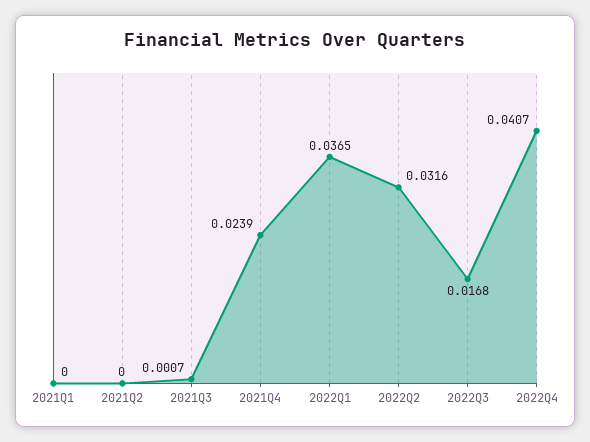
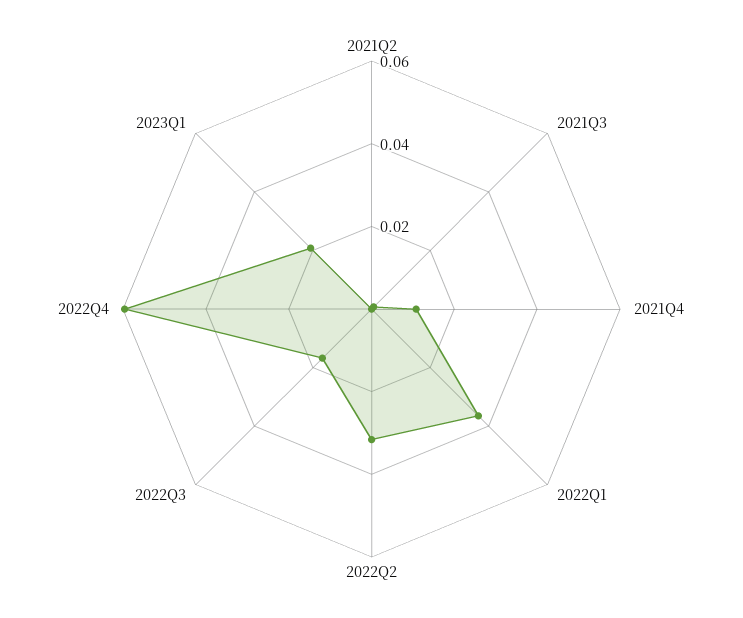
2021Q1: 0 -> none
2021Q4: 0.0239 -> 0.01
2022Q4: 0.0407 -> 0.06
2023Q1: none -> 0.02

